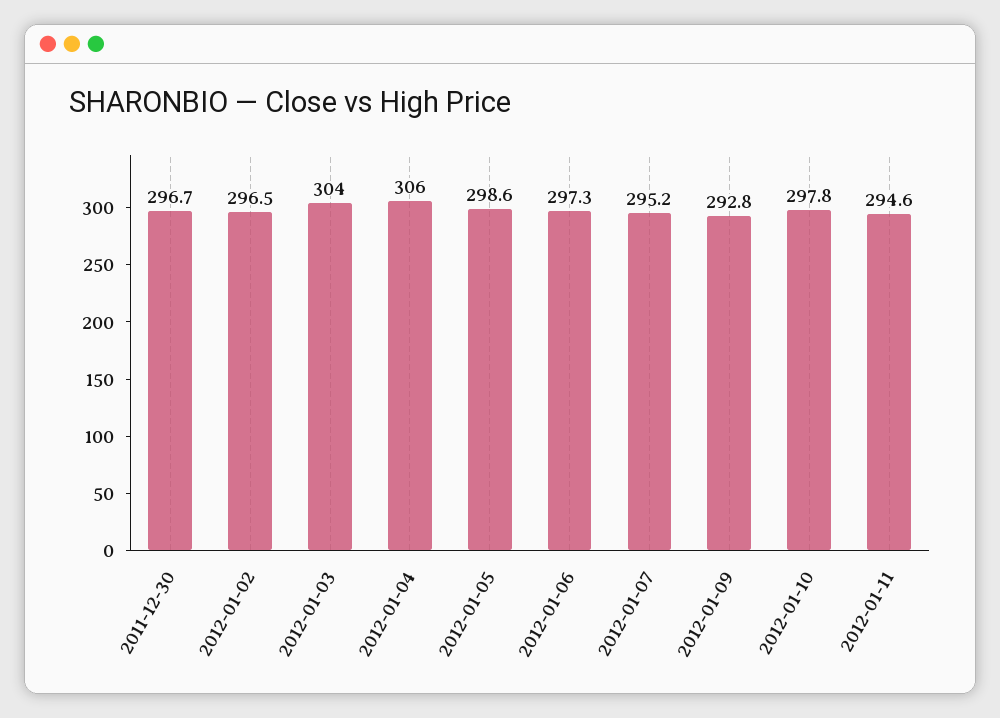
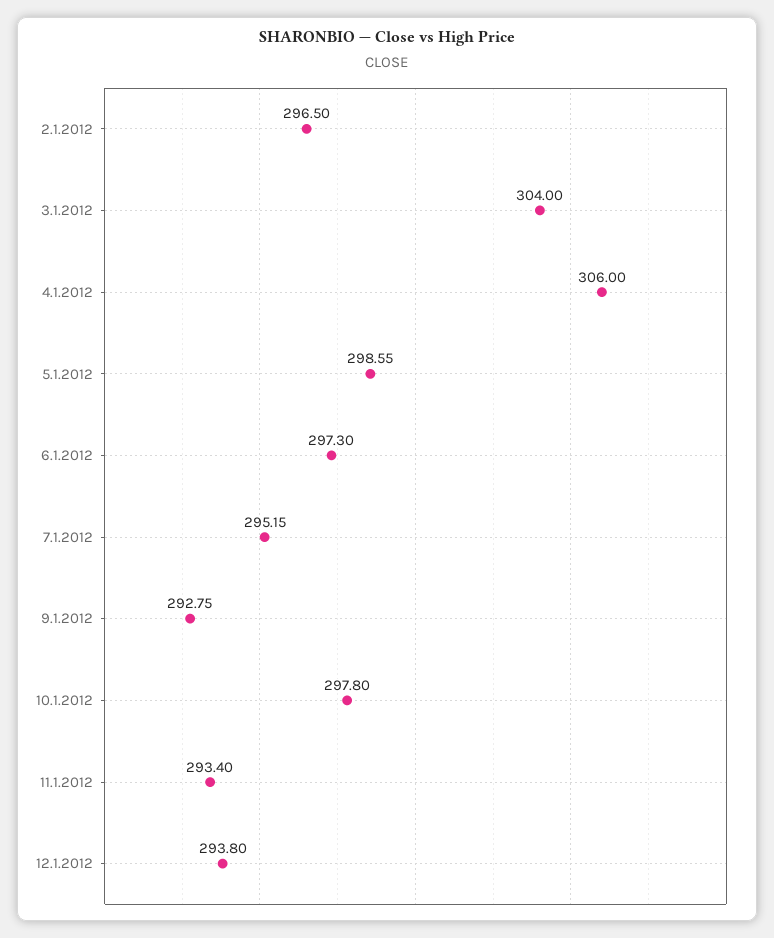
2011-12-30: 296.7 -> none
2012-01-11: 294.6 -> 293.4
12.1.2012: none -> 293.8

